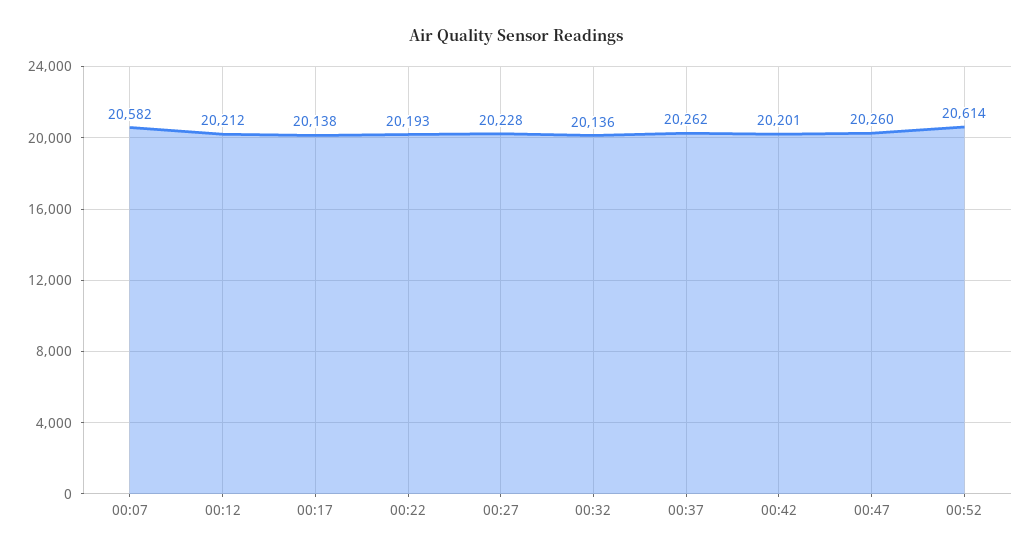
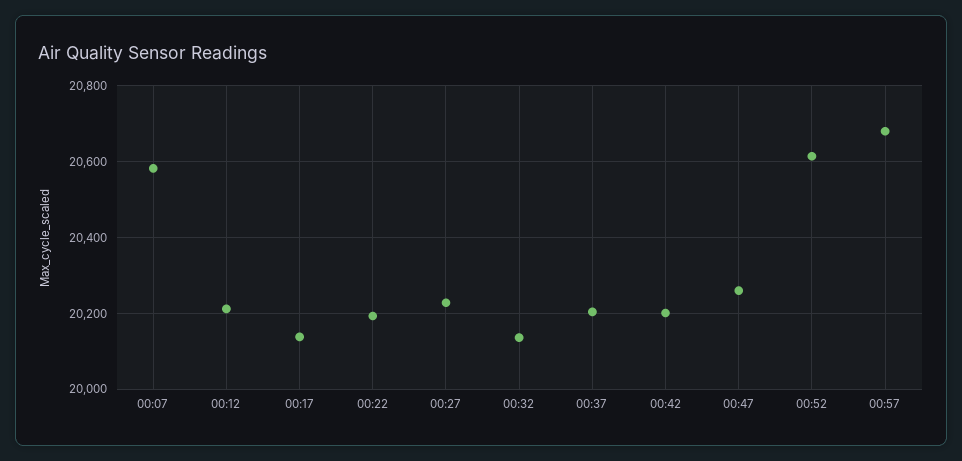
00:37: 20262 -> 20200
00:57: none -> 20680

